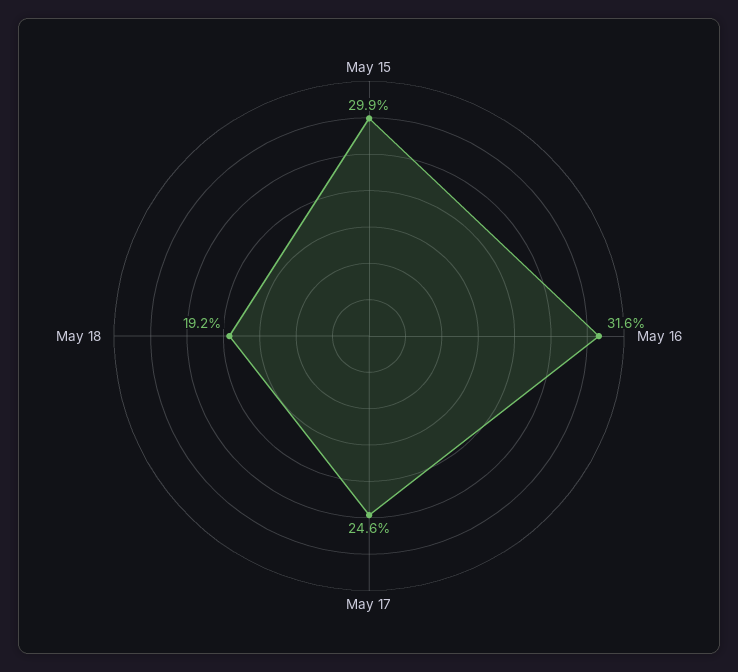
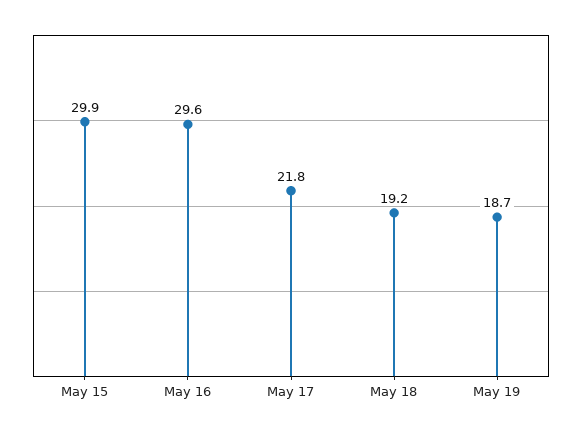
May 16: 31.6 -> 29.6
May 17: 24.6 -> 21.8
May 19: none -> 18.7

